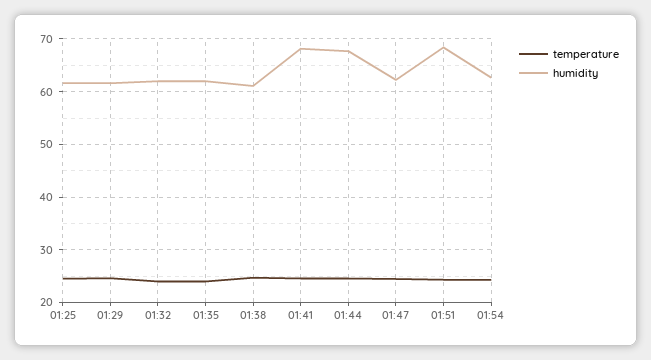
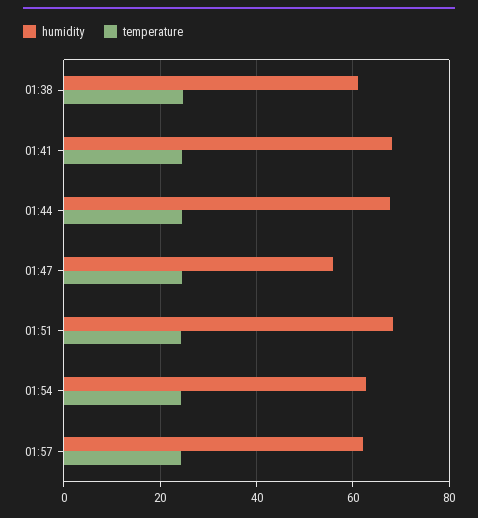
temperature, 01:25: 24 -> none
humidity, 01:25: 62 -> none
temperature, 01:29: 24 -> none
humidity, 01:29: 62 -> none
temperature, 01:32: 24 -> none
humidity, 01:32: 62 -> none
temperature, 01:35: 24 -> none
humidity, 01:35: 62 -> none
humidity, 01:47: 62 -> 56
humidity, 01:57: none -> 62
temperature, 01:57: none -> 24

